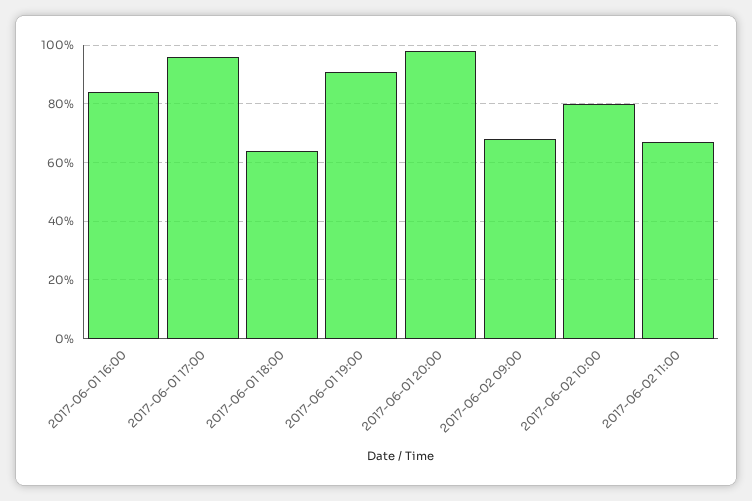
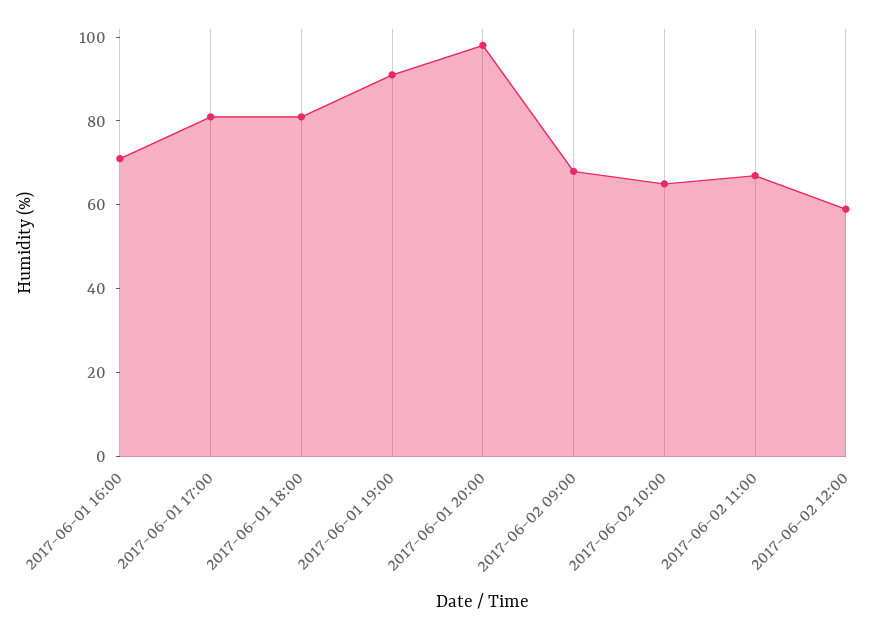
2017-06-01 16:00: 85 -> 70
2017-06-01 17:00: 95 -> 80
2017-06-01 18:00: 65 -> 80
2017-06-02 10:00: 80 -> 65
2017-06-02 12:00: none -> 60

